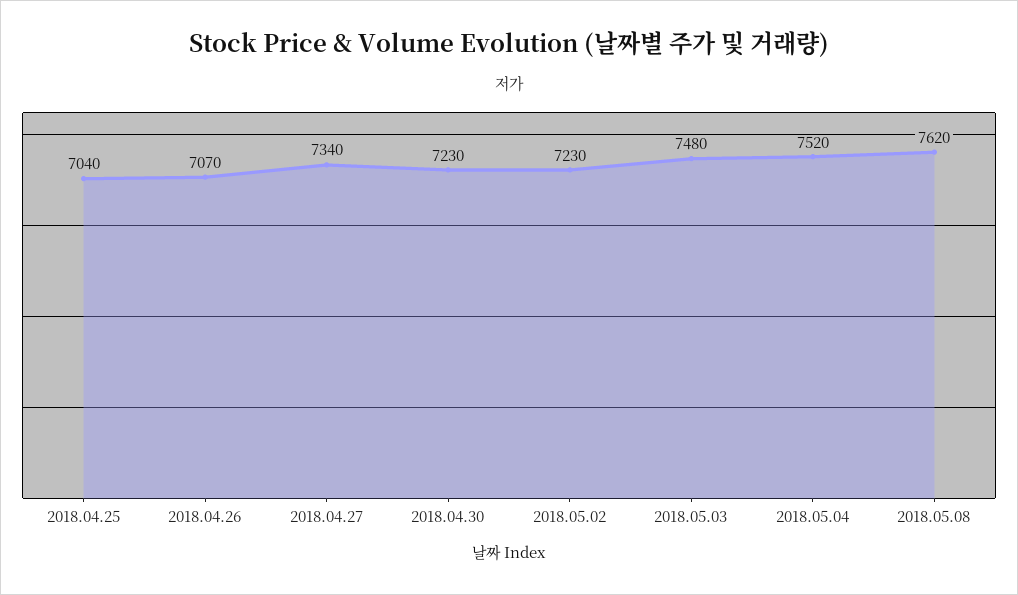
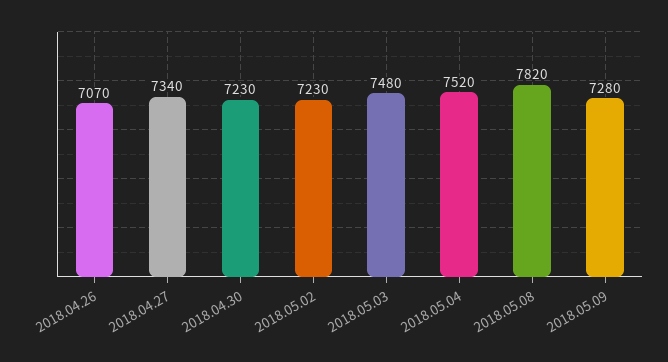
2018.04.25: 7040 -> none
2018.05.08: 7620 -> 7820
2018.05.09: none -> 7280

